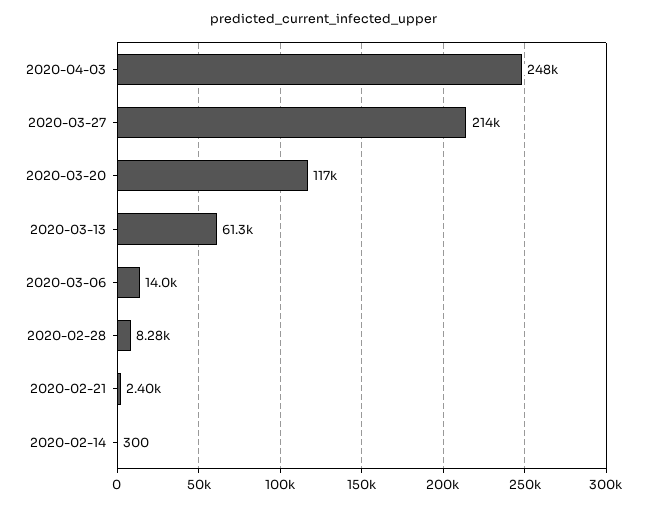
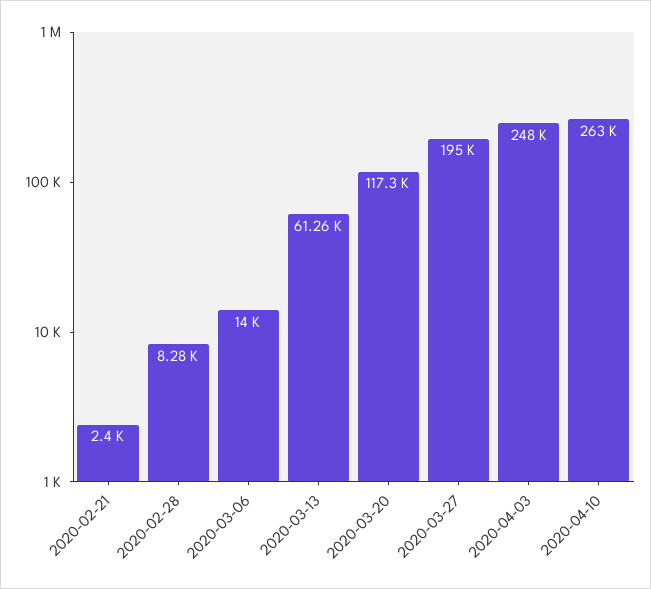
2020-03-27: 214000 -> 195000
2020-02-14: 300 -> none
2020-04-10: none -> 263000

